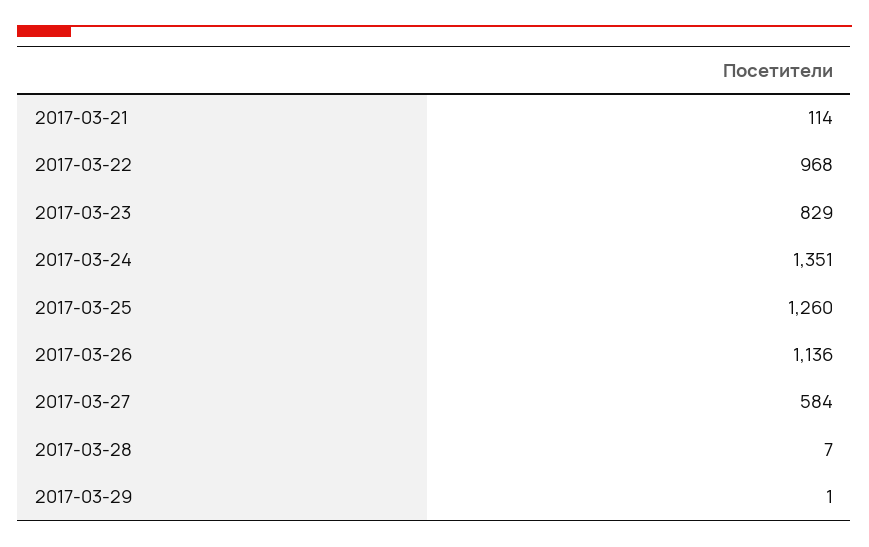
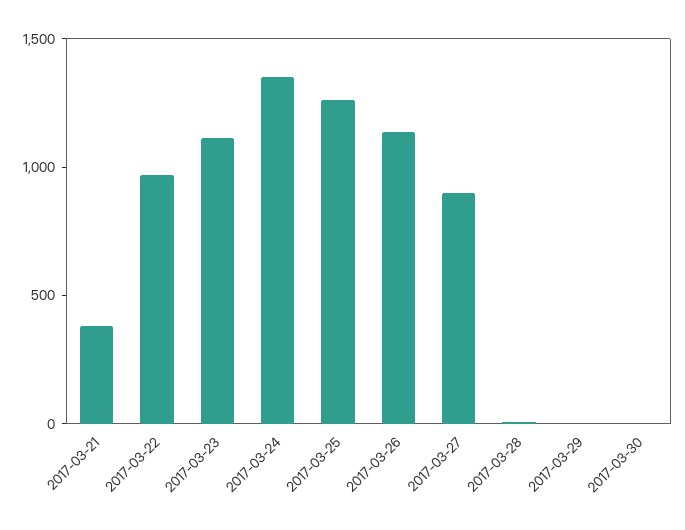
2017-03-21: 114 -> 400
2017-03-23: 829 -> 1100
2017-03-27: 584 -> 900
2017-03-30: none -> 0

